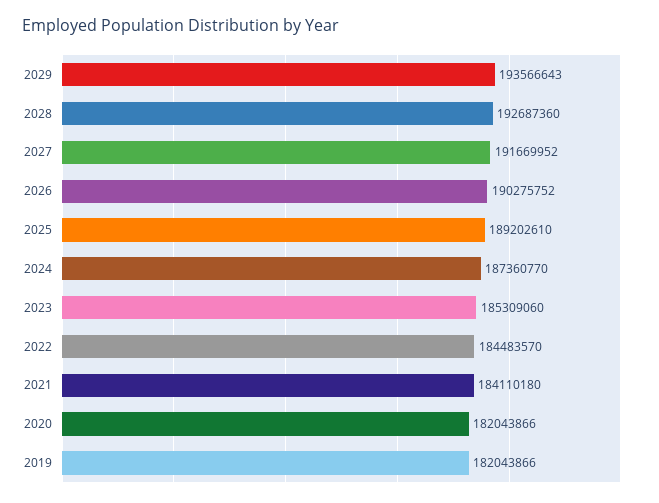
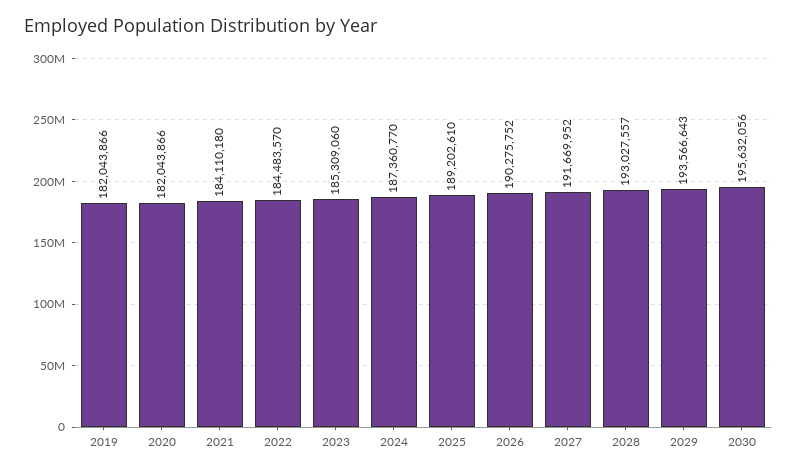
2028: 192687360 -> 193027557
2030: none -> 195632056

